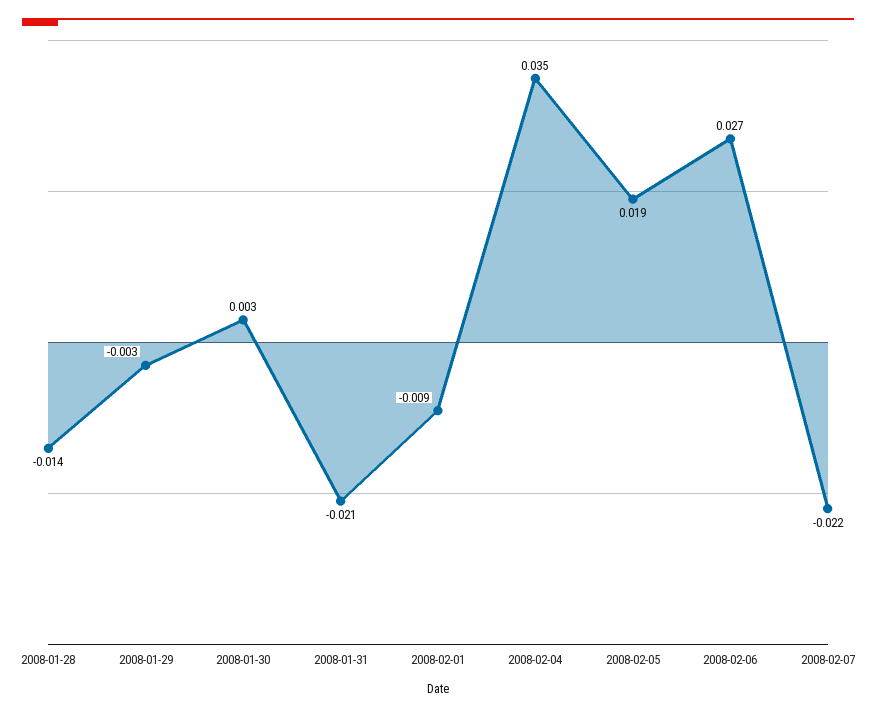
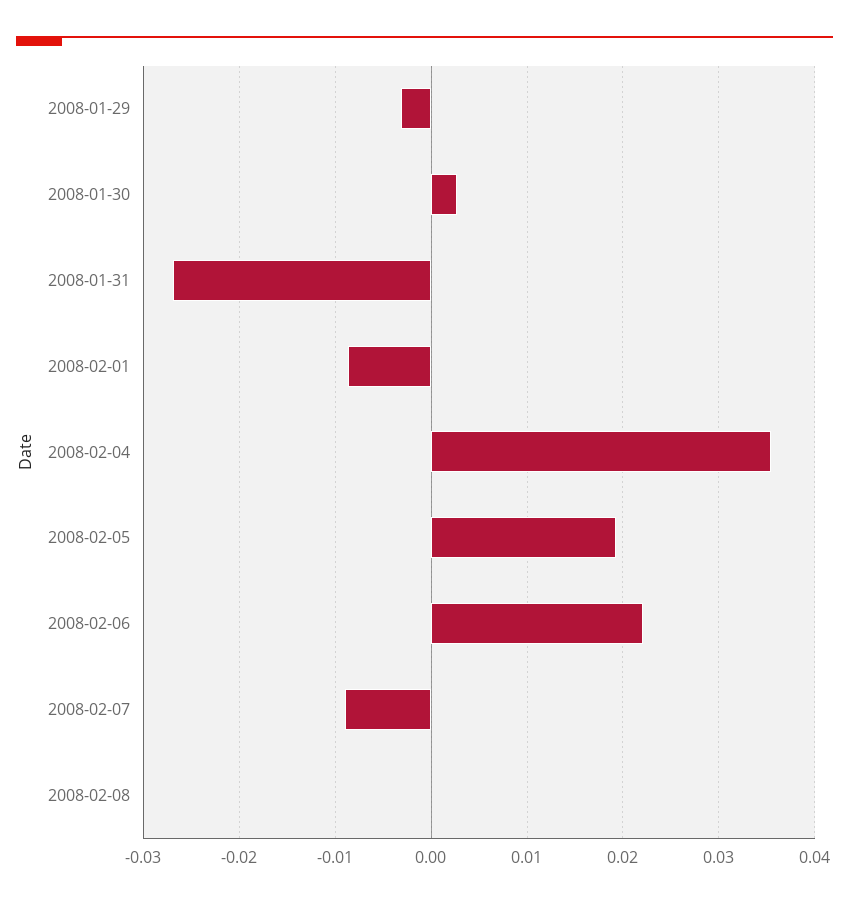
2008-01-28: -0.014 -> none
2008-01-31: -0.021 -> -0.027
2008-02-06: 0.027 -> 0.022
2008-02-07: -0.022 -> -0.009
2008-02-08: none -> 0

